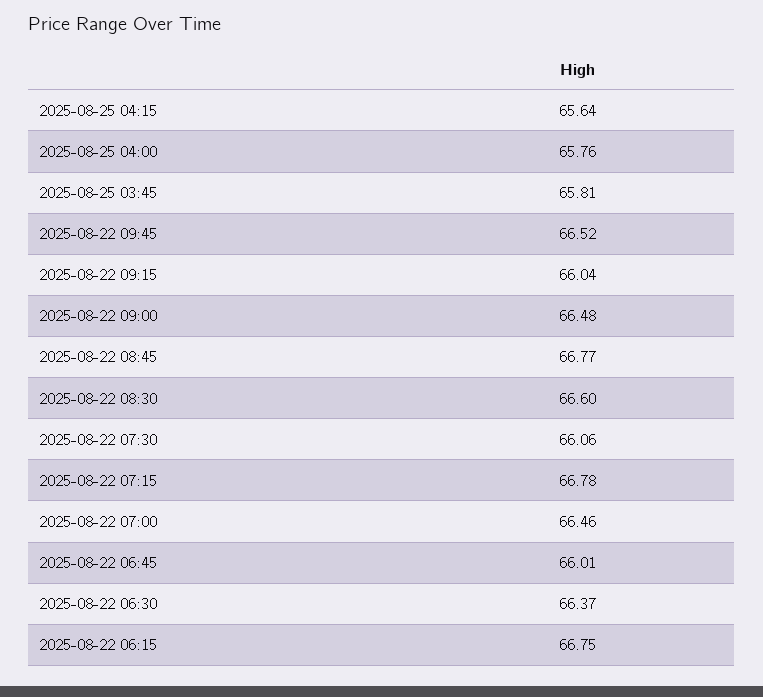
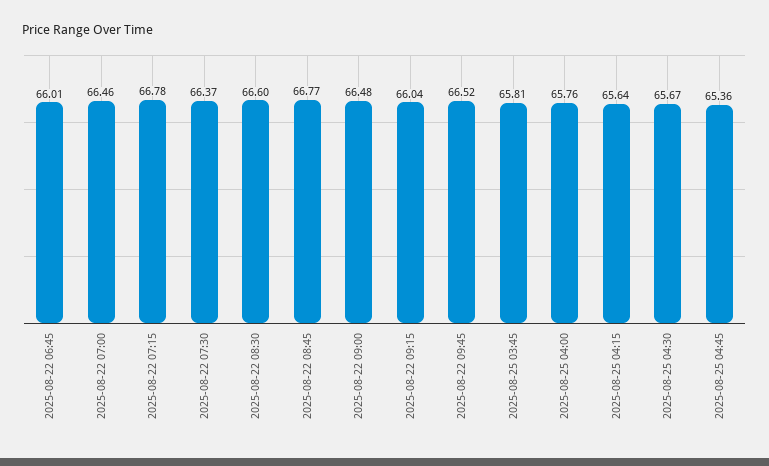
2025-08-22 07:30: 66.06 -> 66.37
2025-08-22 06:30: 66.37 -> none
2025-08-22 06:15: 66.75 -> none
2025-08-25 04:30: none -> 65.67
2025-08-25 04:45: none -> 65.36

